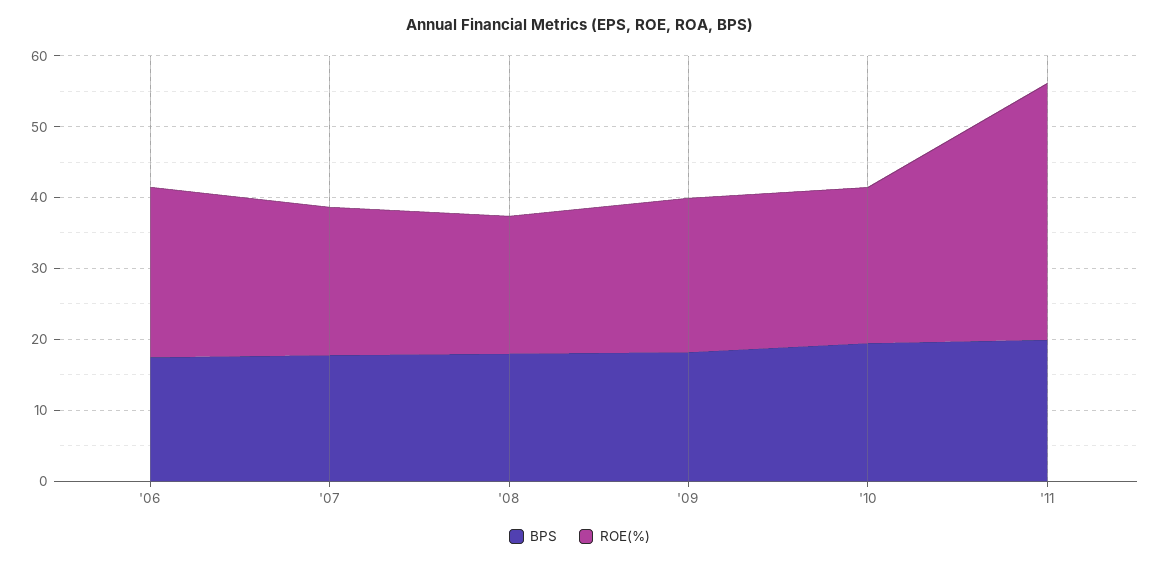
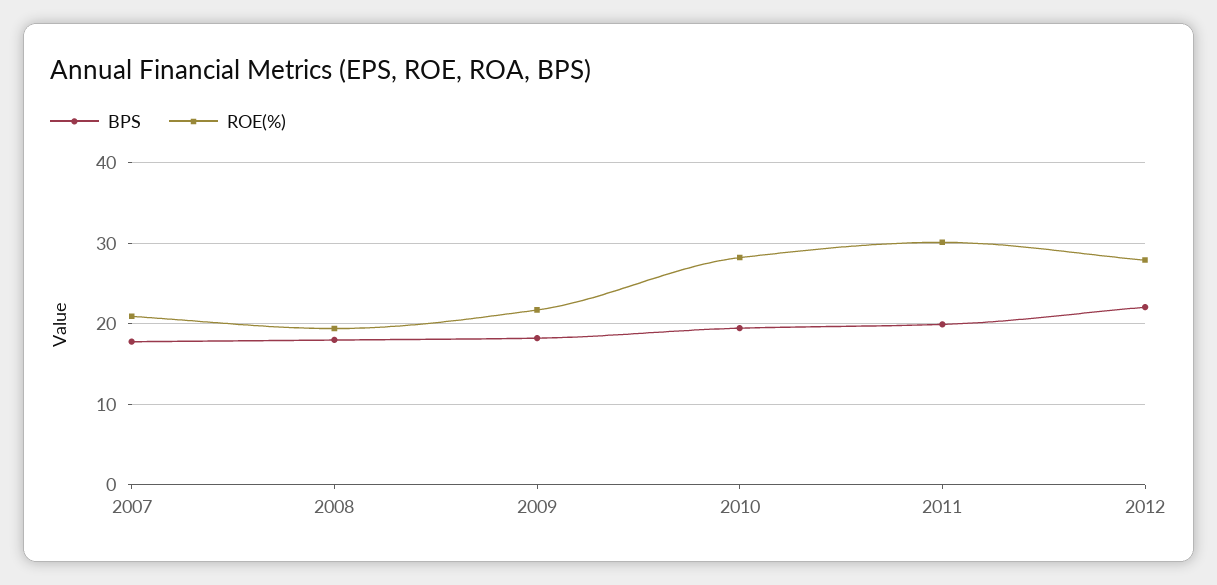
BPS, '06: 18 -> none
ROE(%), '06: 24 -> none
ROE(%), '10: 22 -> 28
ROE(%), '11: 36 -> 30
BPS, 2012: none -> 22
ROE(%), 2012: none -> 28

